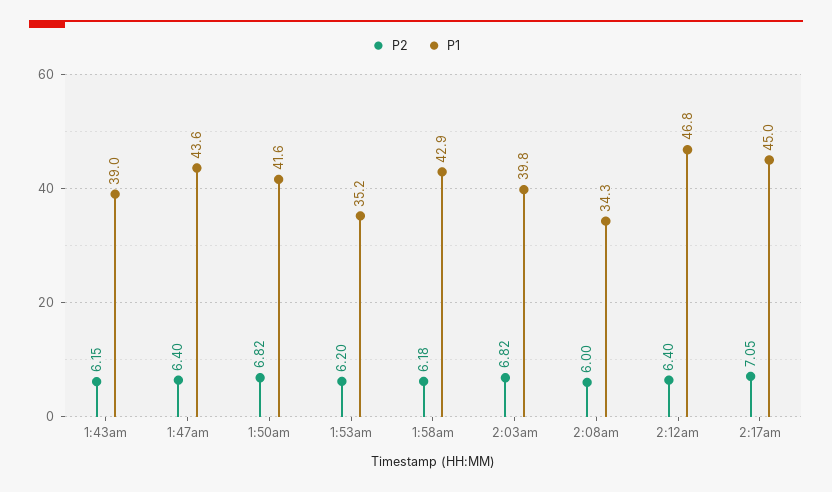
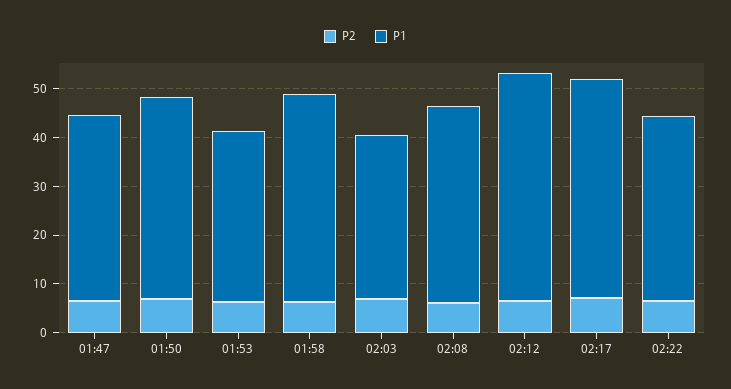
P2, 1:43am: 6.15 -> none
P1, 1:43am: 39 -> none
P1, 1:47am: 43.6 -> 38
P1, 2:03am: 39.8 -> 34
P1, 2:08am: 34.3 -> 40
P2, 02:22: none -> 6
P1, 02:22: none -> 38

